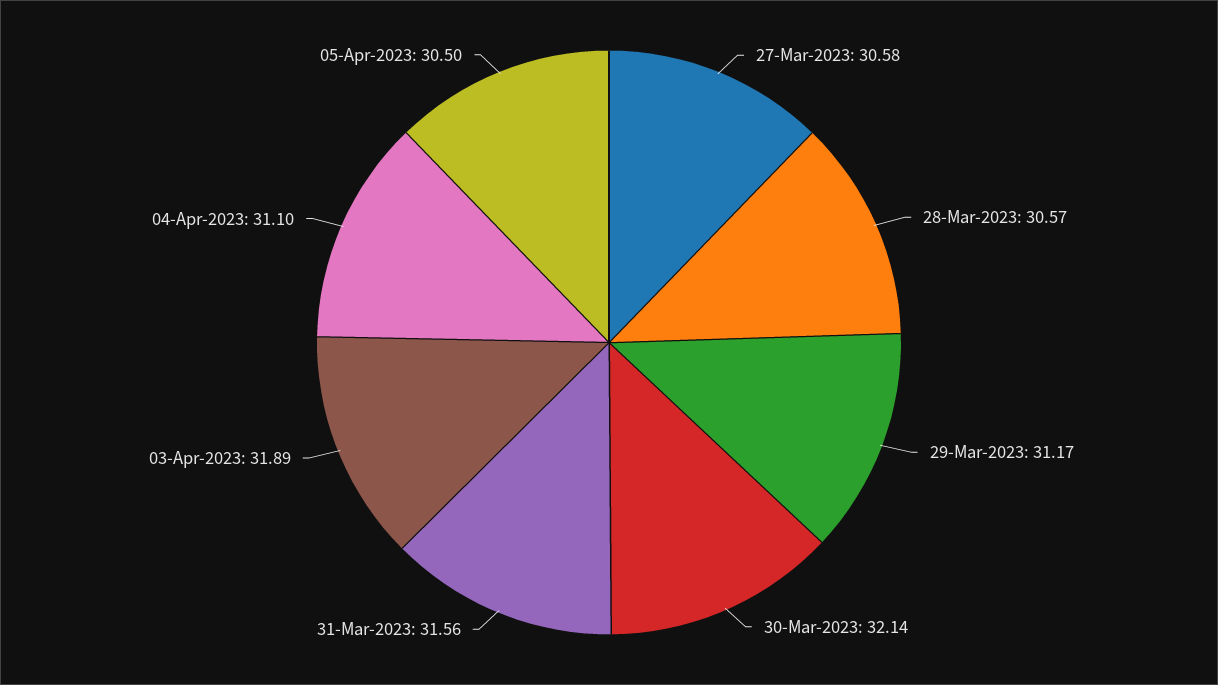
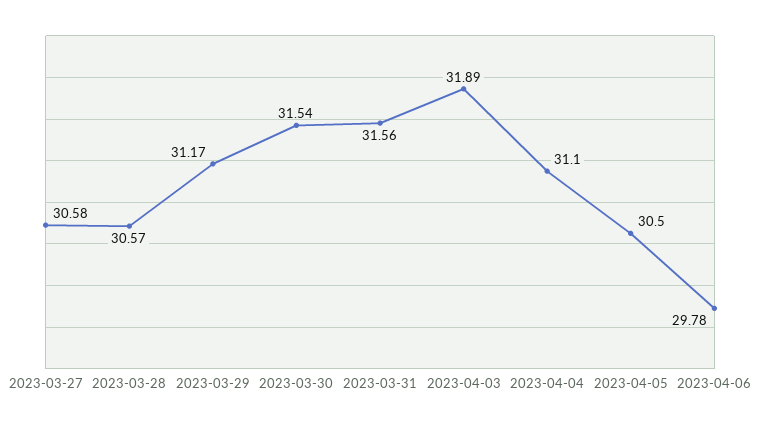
30-Mar-2023: 32.14 -> 31.54
2023-04-06: none -> 29.78

